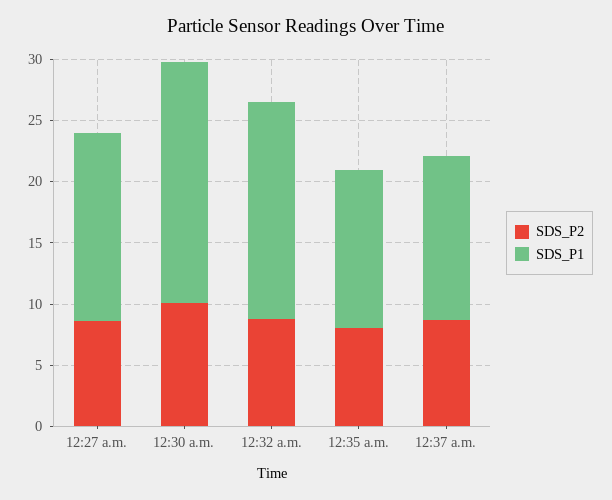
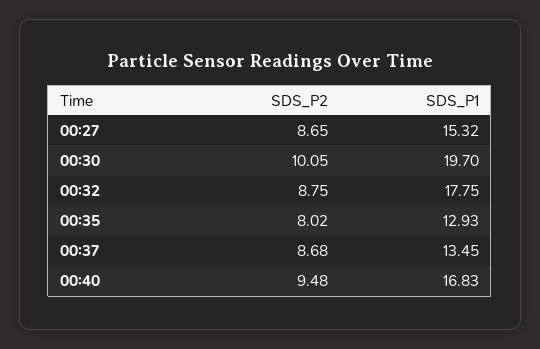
SDS_P2, 00:40: none -> 9.48
SDS_P1, 00:40: none -> 16.83

